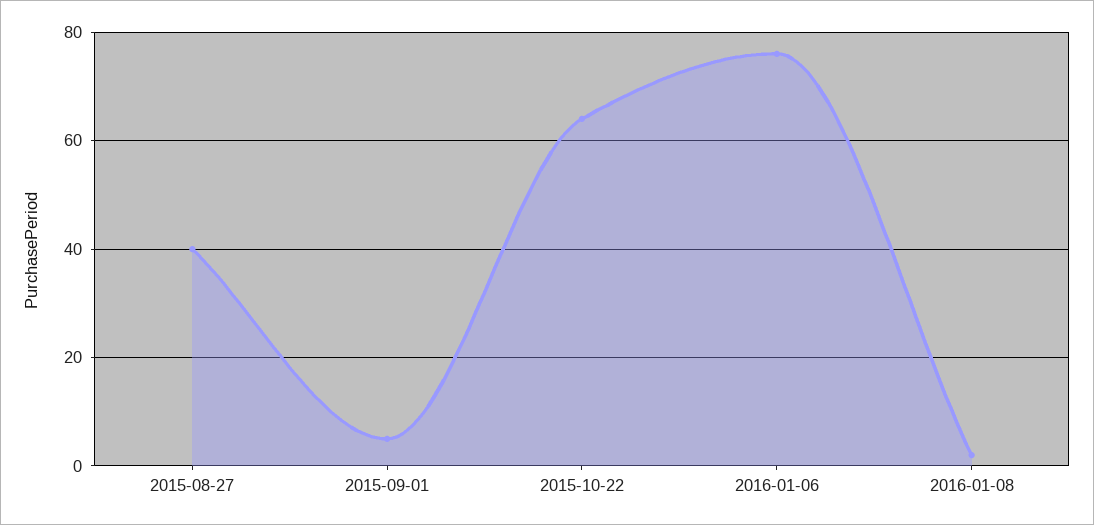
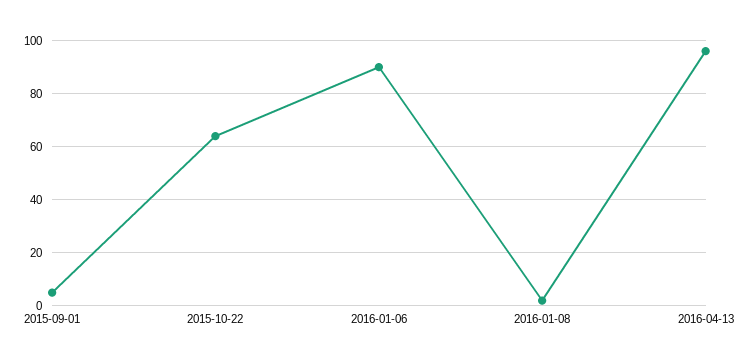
2015-08-27: 40 -> none
2016-01-06: 75 -> 90
2016-04-13: none -> 95

